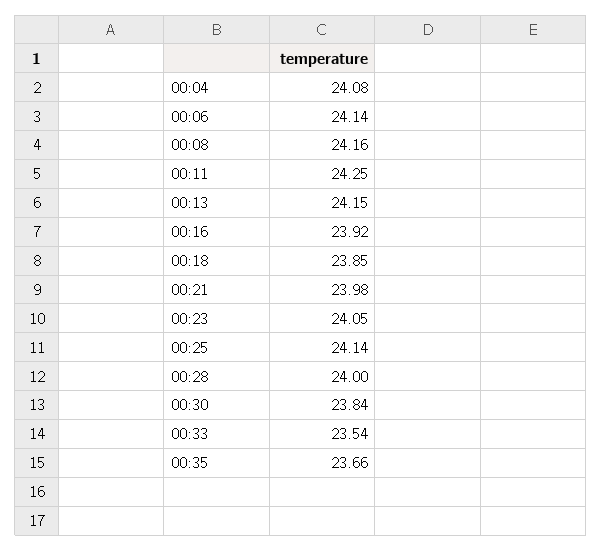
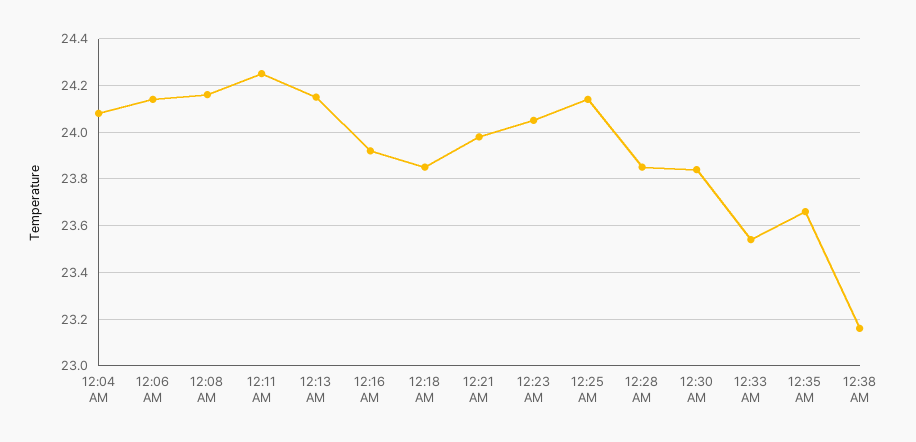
00:28: 24 -> 23.85
12:38 AM: none -> 23.15

